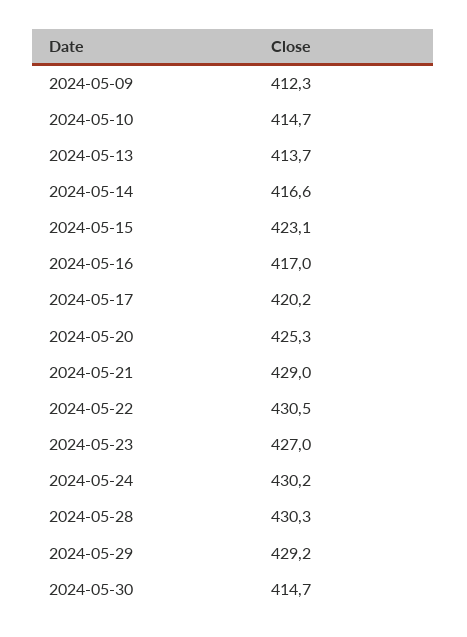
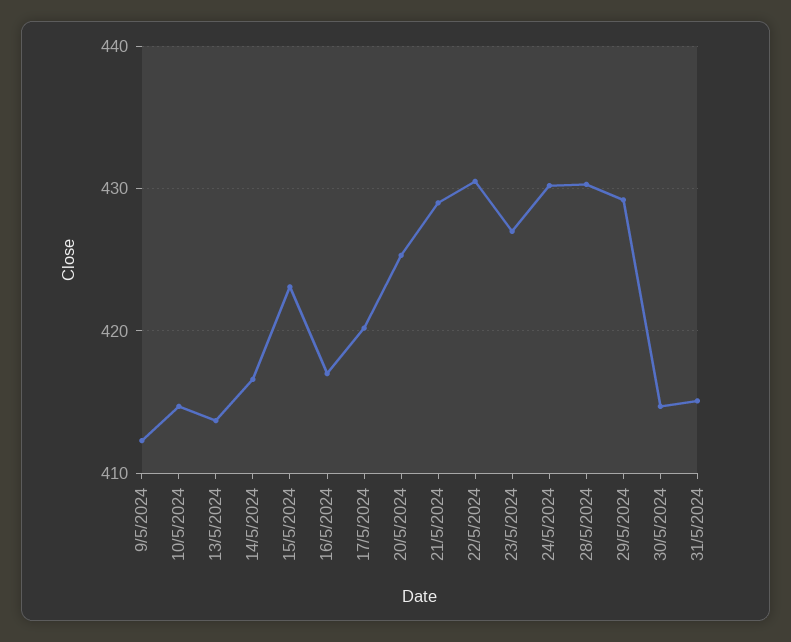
31/5/2024: none -> 415

